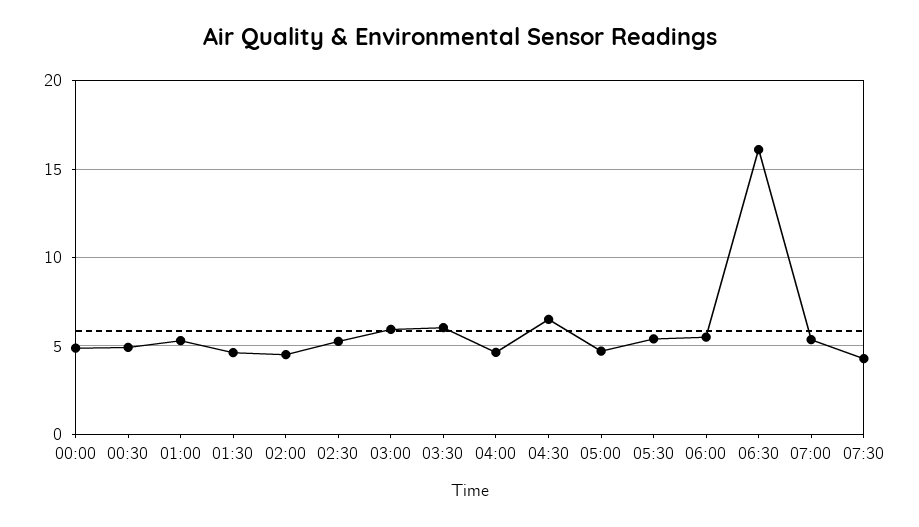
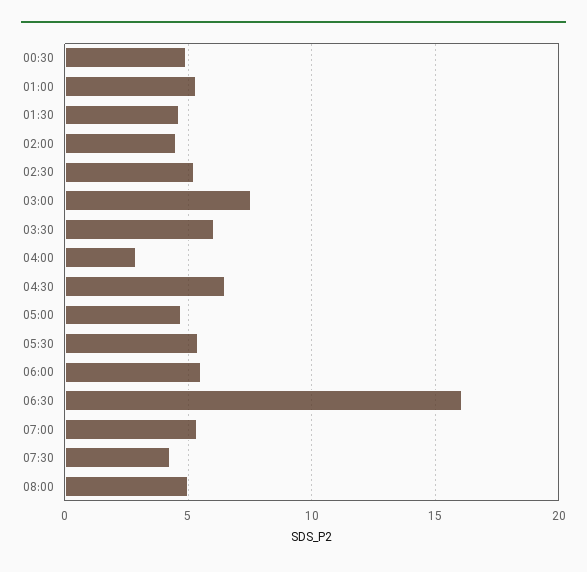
00:00: 5 -> none
03:00: 6 -> 7.5
04:00: 4.5 -> 3
08:00: none -> 5

